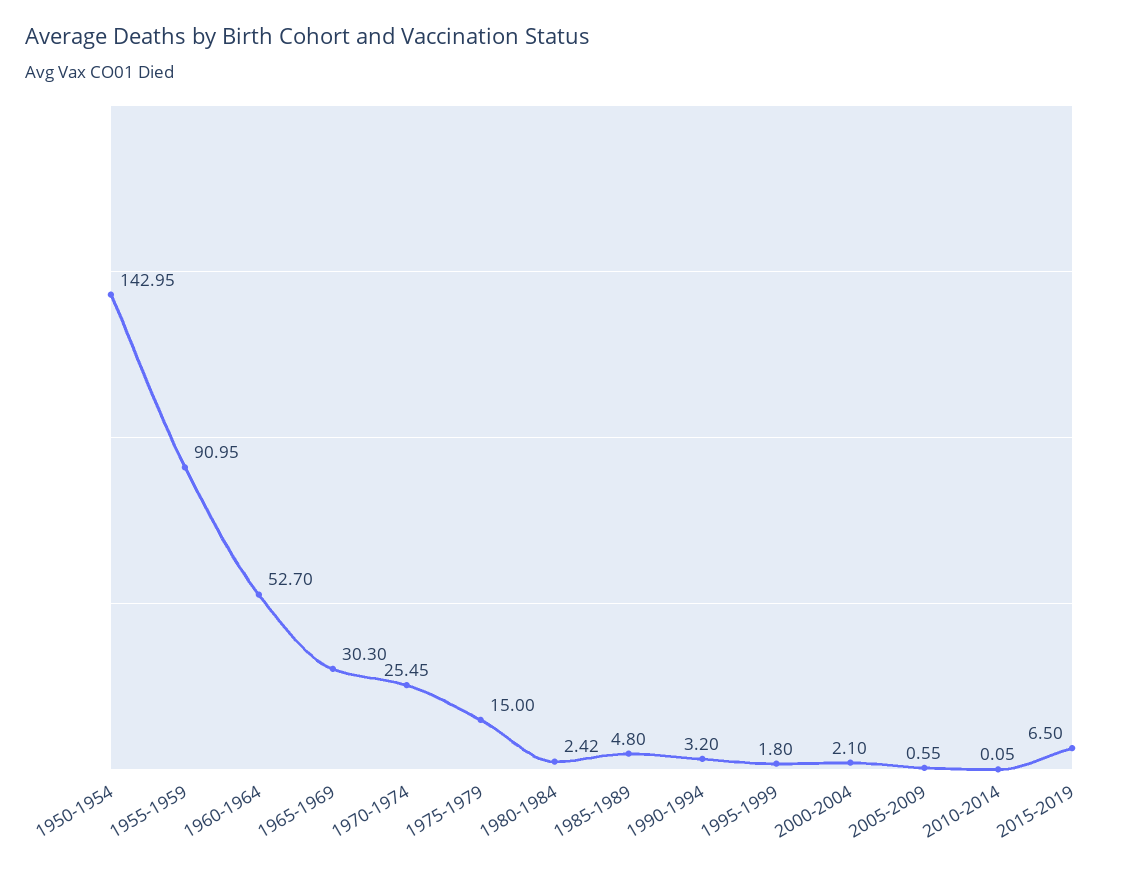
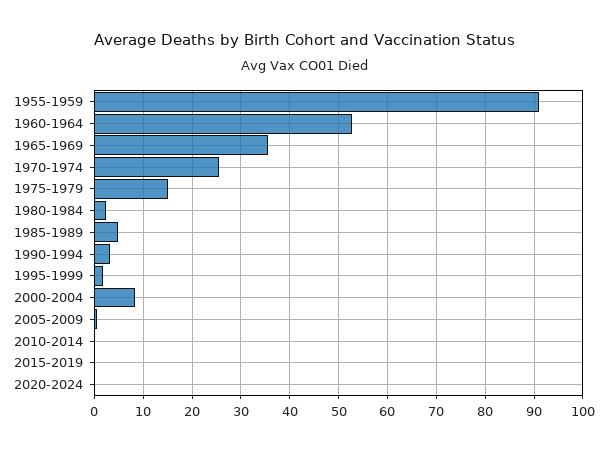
1950-1954: 142.95 -> none
1965-1969: 30.3 -> 36
2000-2004: 2.1 -> 8
2015-2019: 6.5 -> 0
2020-2024: none -> 0

